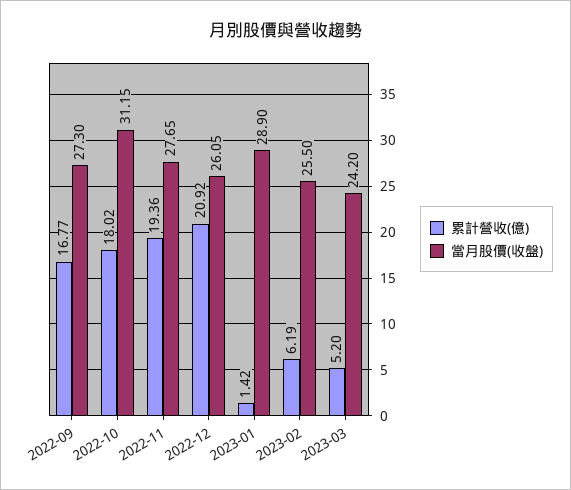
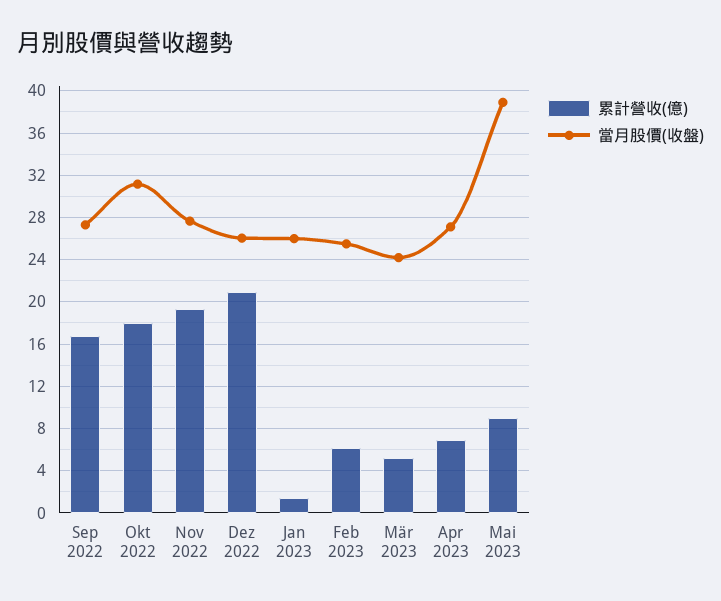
當月股價(收盤), 2023-01: 28.9 -> 26
累計營收(億), Apr 2023: none -> 7
當月股價(收盤), Apr 2023: none -> 27
累計營收(億), Mai 2023: none -> 9
當月股價(收盤), Mai 2023: none -> 39

